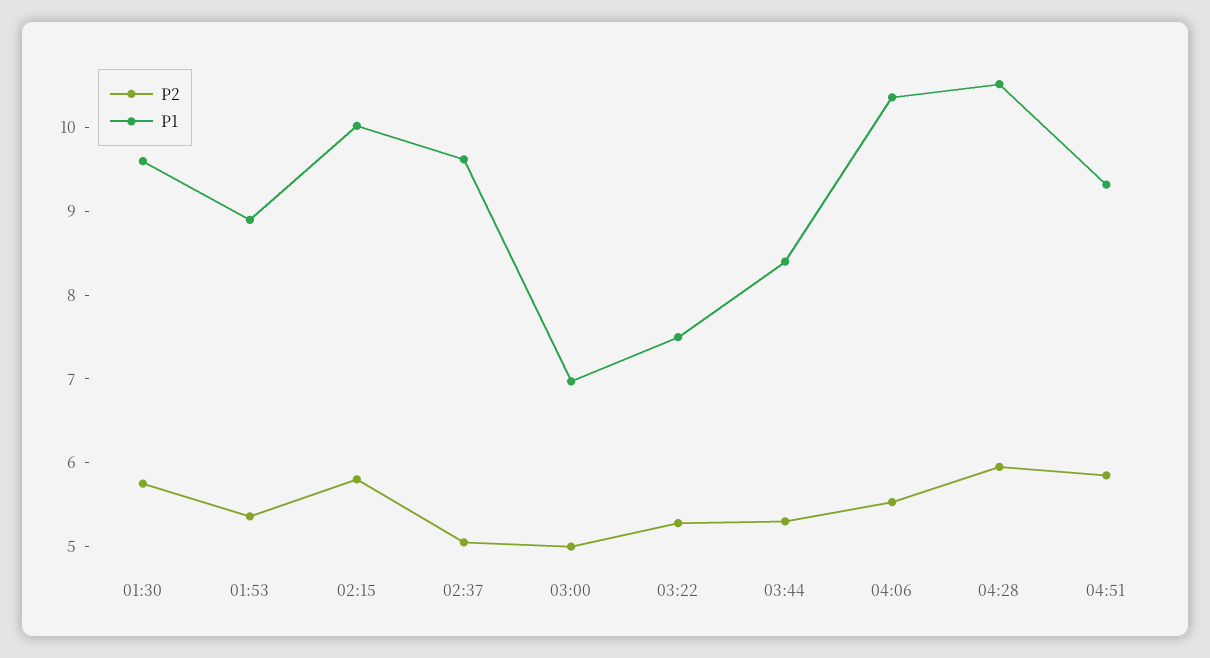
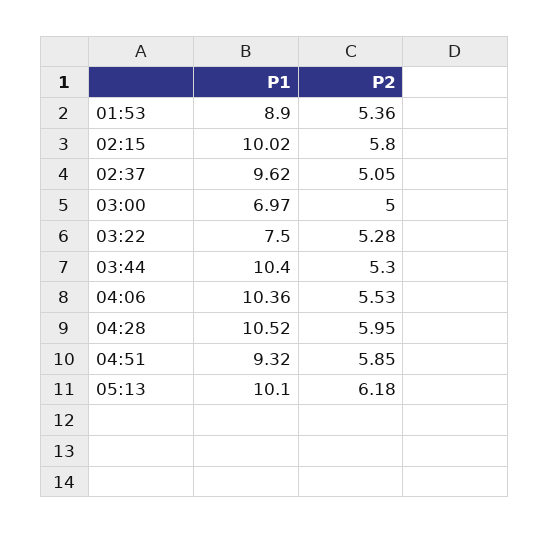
P2, 01:30: 5.8 -> none
P1, 01:30: 9.6 -> none
P1, 03:44: 8.4 -> 10.4
P1, 05:13: none -> 10.1
P2, 05:13: none -> 6.18

